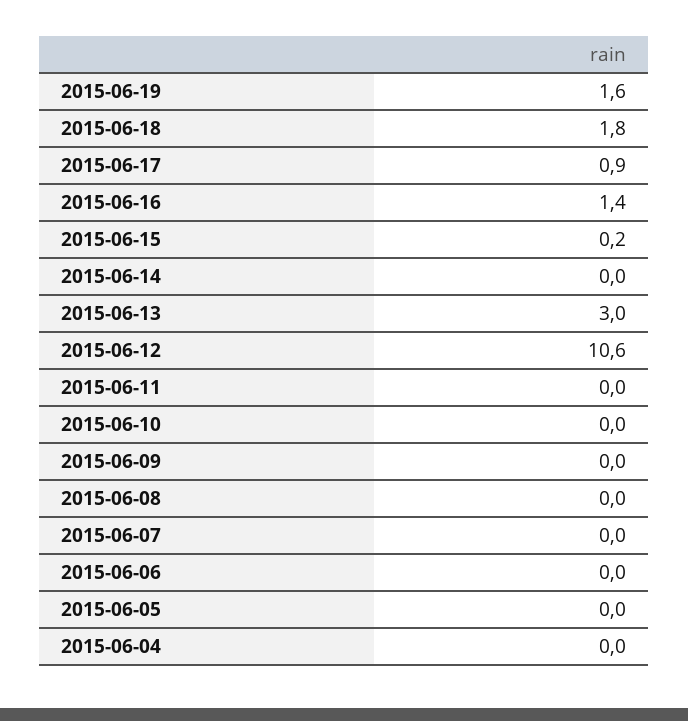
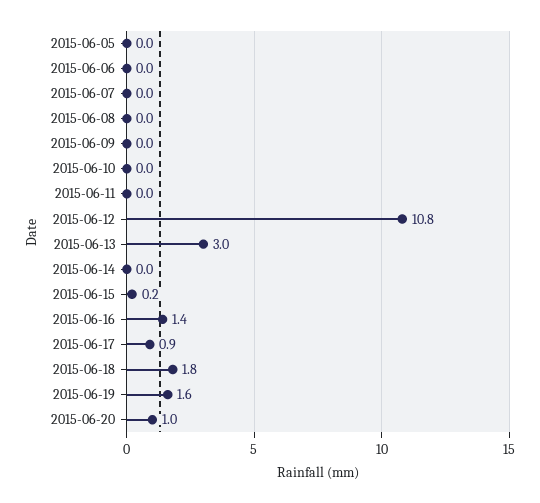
2015-06-12: 10.6 -> 10.8
2015-06-04: 0 -> none
2015-06-20: none -> 1

